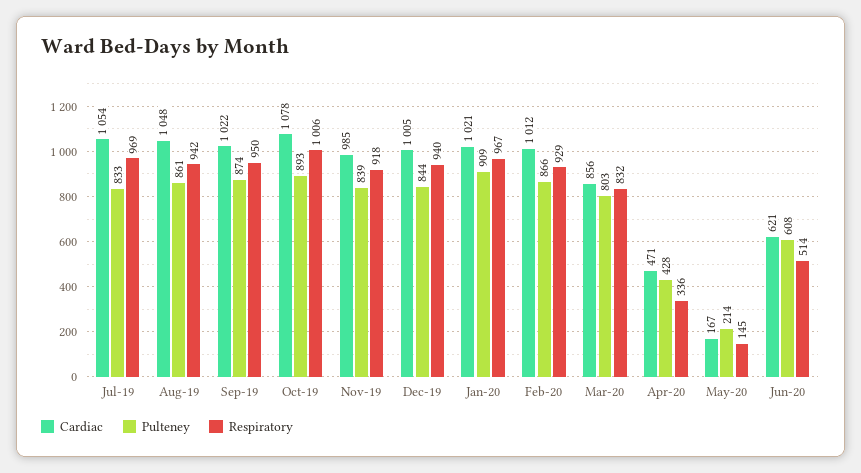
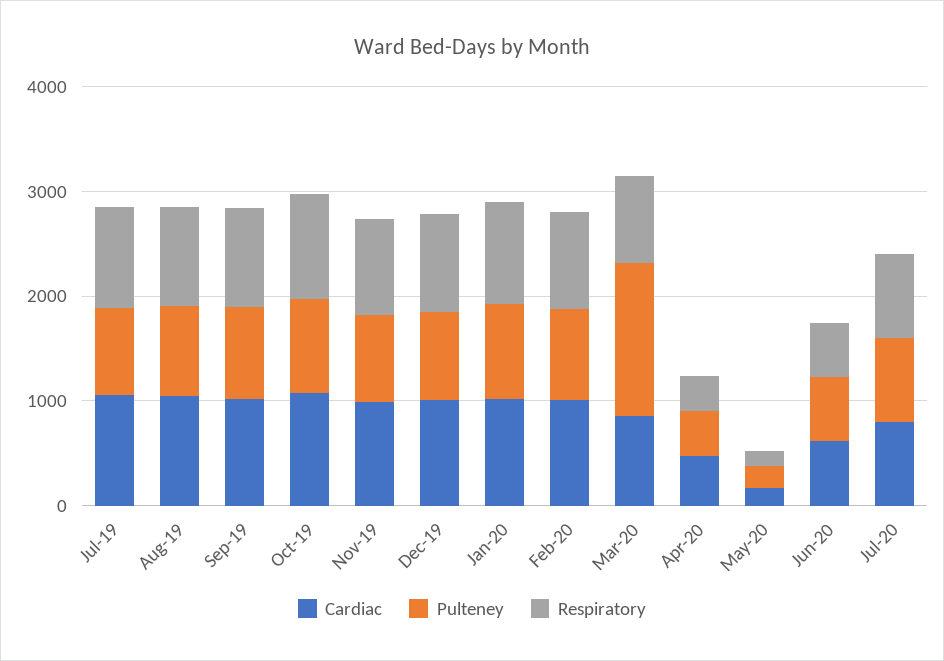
Pulteney, Mar-20: 803 -> 1400
Cardiac, Jul-20: none -> 800
Pulteney, Jul-20: none -> 800
Respiratory, Jul-20: none -> 800

